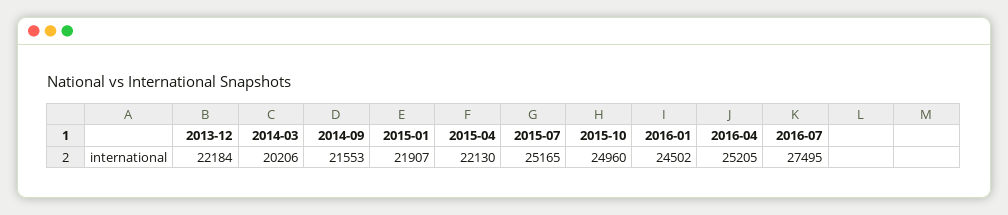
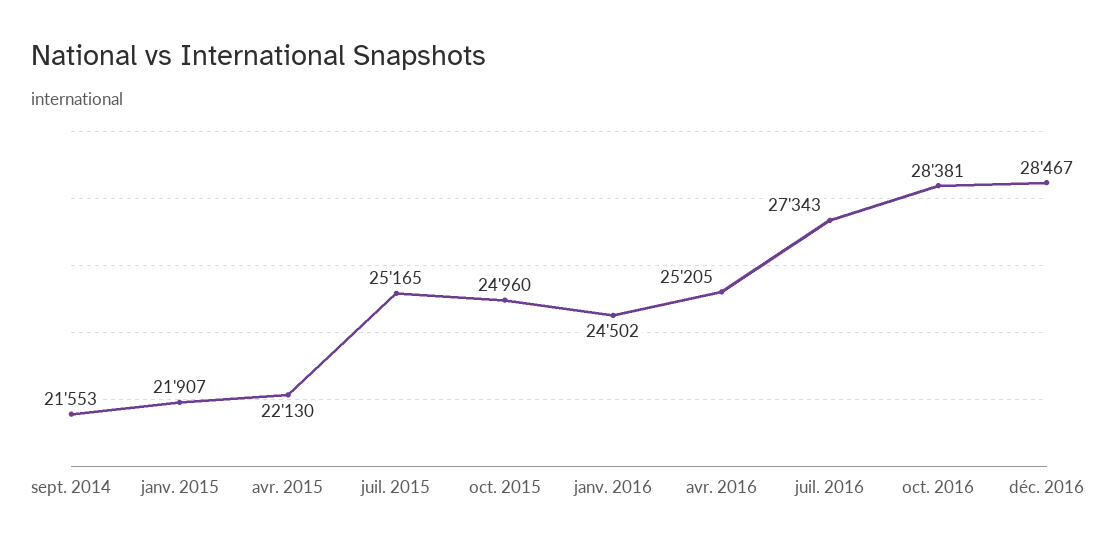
2013-12: 22184 -> none
2014-03: 20206 -> none
2016-07: 27495 -> 27343
oct. 2016: none -> 28381
déc. 2016: none -> 28467

